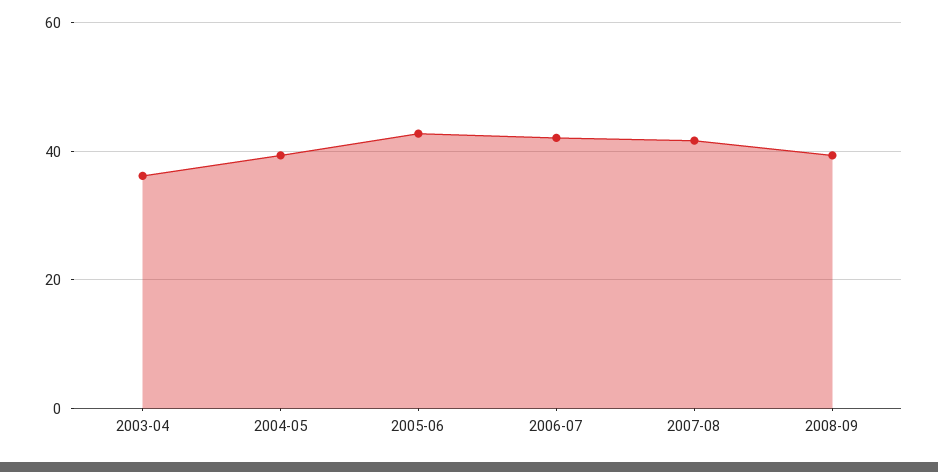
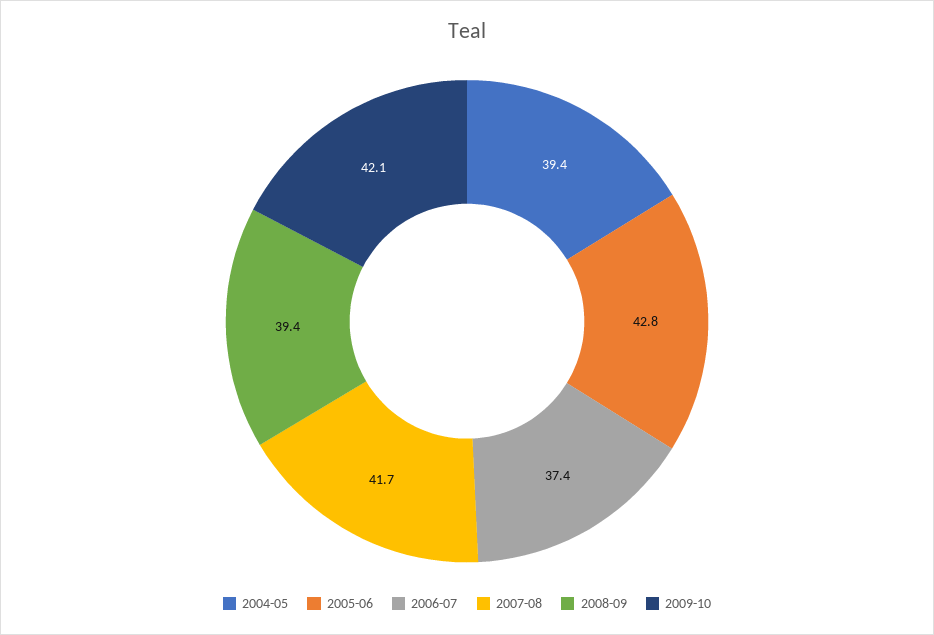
2003-04: 36 -> none
2006-07: 42 -> 37.4
2009-10: none -> 42.1

